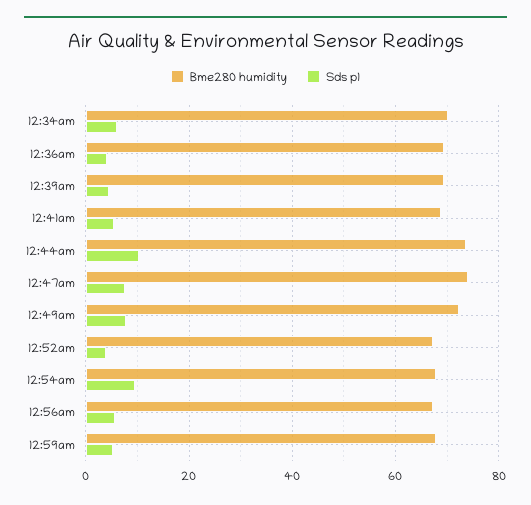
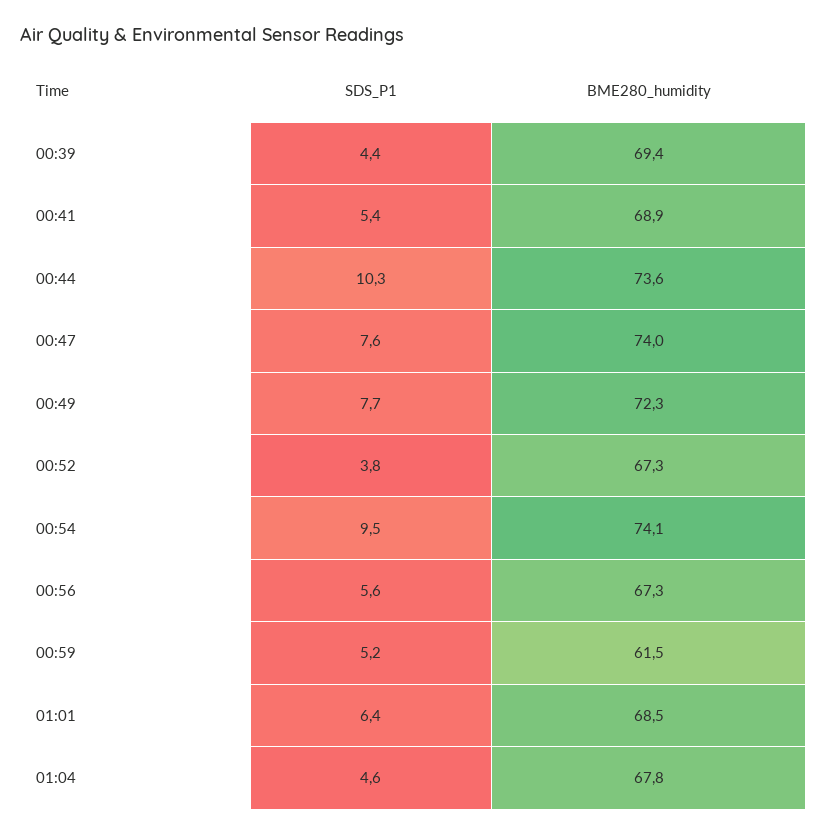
Bme280 humidity, 12:34am: 70 -> none
Sds p1, 12:34am: 6 -> none
Bme280 humidity, 12:36am: 70 -> none
Sds p1, 12:36am: 4 -> none
Bme280 humidity, 12:54am: 68 -> 74.1
Bme280 humidity, 12:59am: 68 -> 61.5
Sds p1, 01:01: none -> 6.4
Bme280 humidity, 01:01: none -> 68.5
Sds p1, 01:04: none -> 4.6
Bme280 humidity, 01:04: none -> 67.8

